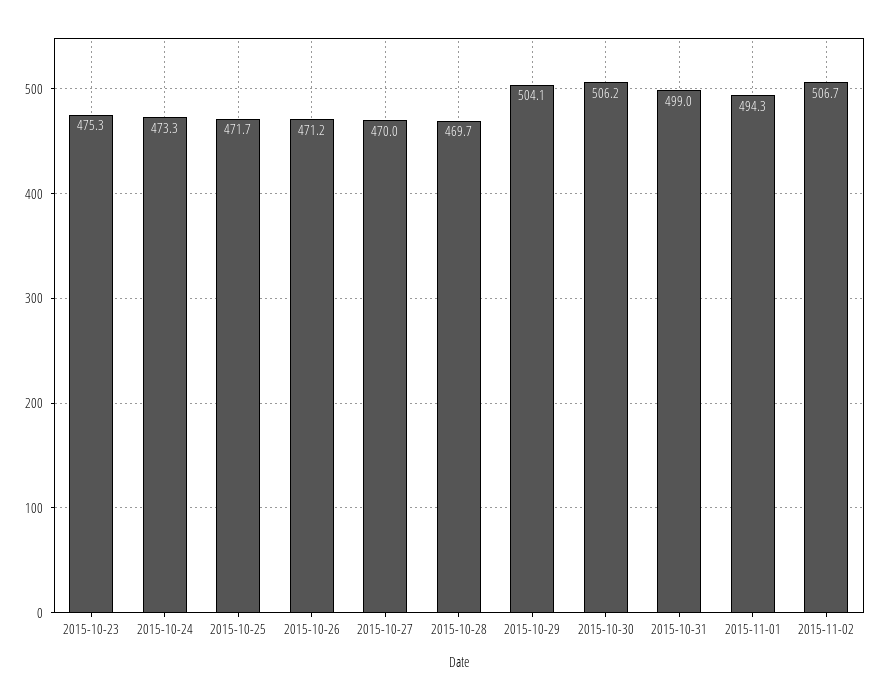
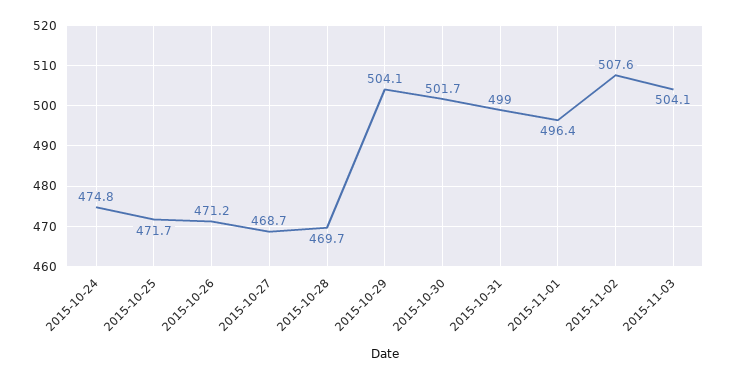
2015-10-23: 475.3 -> none
2015-10-24: 473.3 -> 474.8
2015-10-27: 470 -> 468.7
2015-10-30: 506.2 -> 501.7
2015-11-01: 494.3 -> 496.4
2015-11-02: 506.7 -> 507.6
2015-11-03: none -> 504.1

